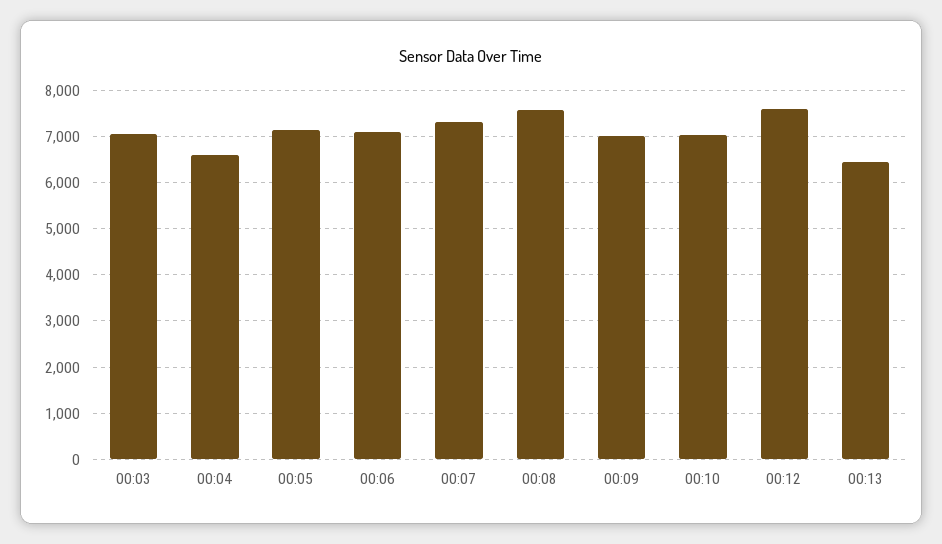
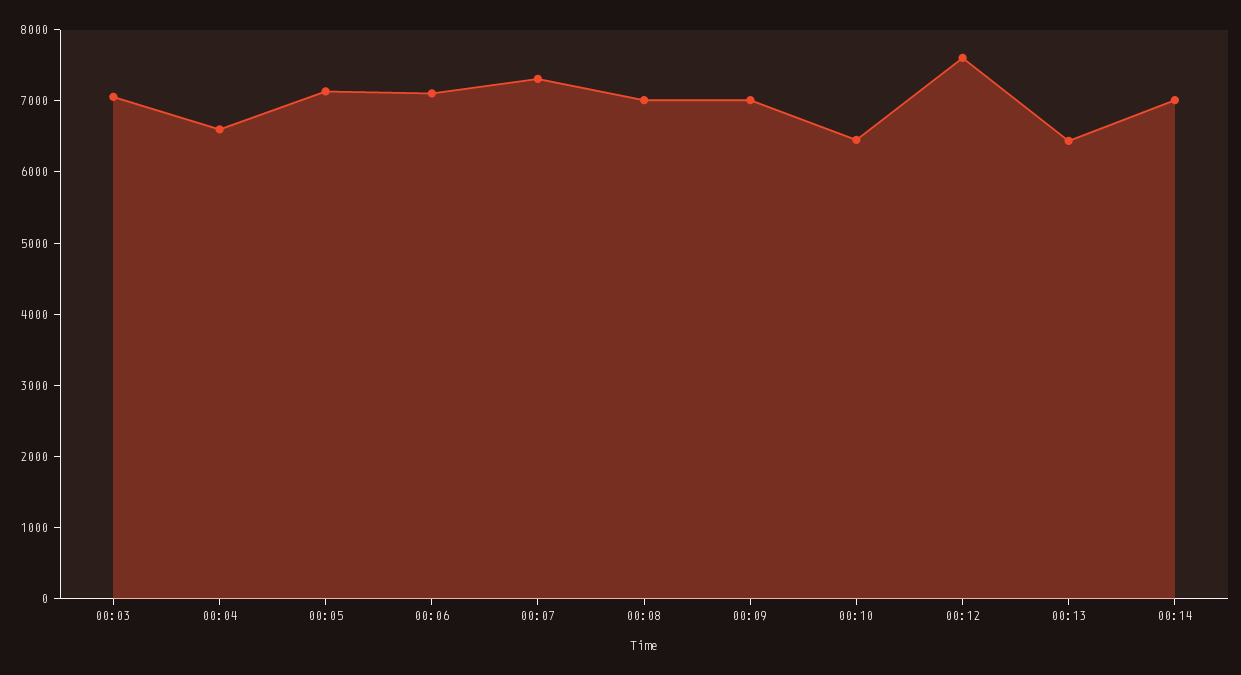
00:08: 7600 -> 7000
00:10: 7000 -> 6400
00:14: none -> 7000

